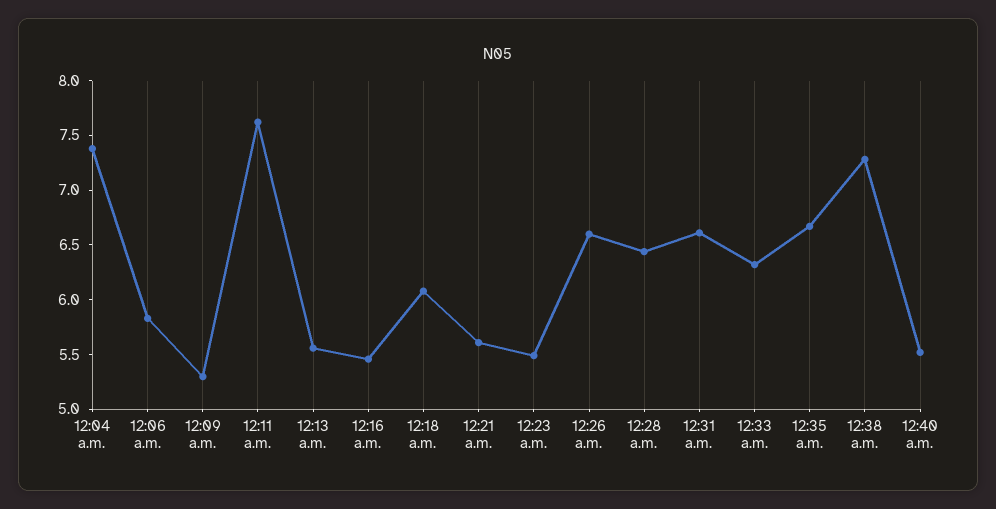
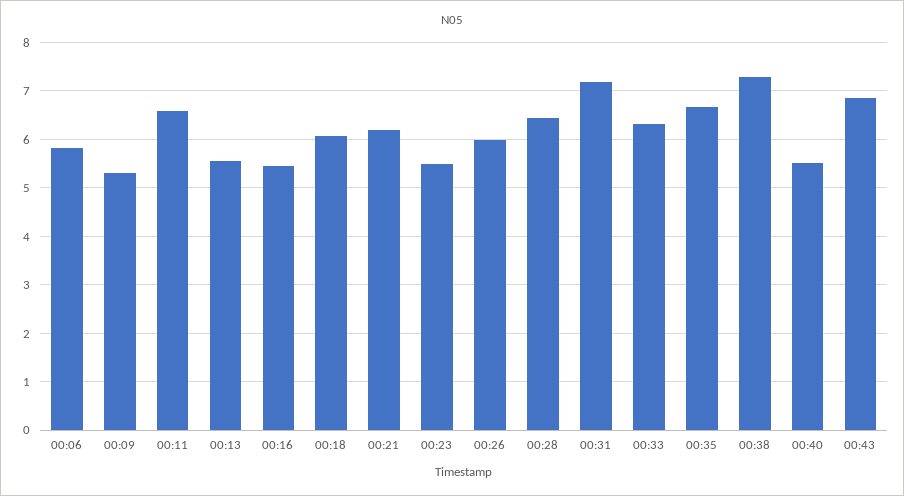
12:04 a.m.: 7.4 -> none
12:11 a.m.: 7.6 -> 6.6
12:21 a.m.: 5.6 -> 6.2
12:26 a.m.: 6.6 -> 6
12:31 a.m.: 6.6 -> 7.2
00:43: none -> 6.8

